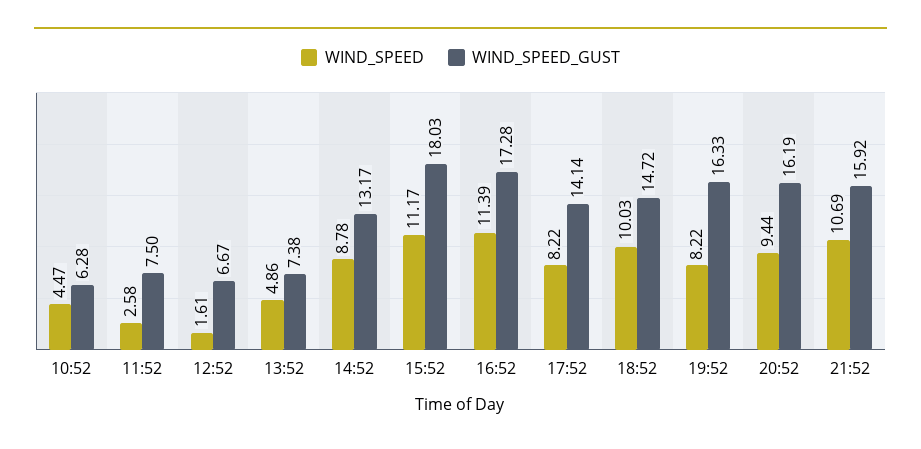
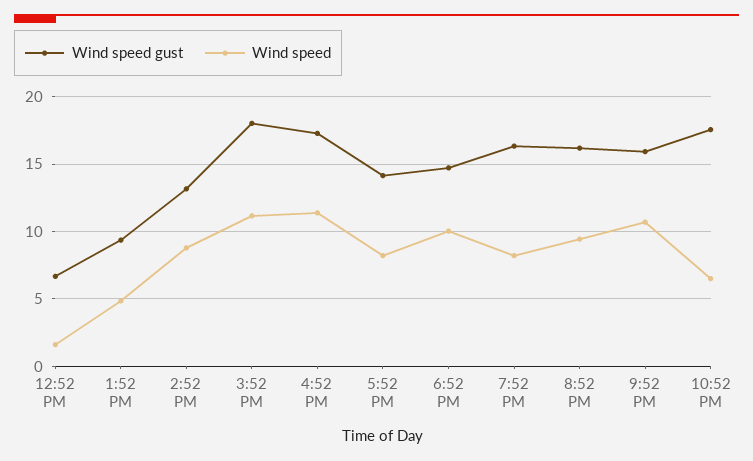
WIND_SPEED, 10:52: 4.47 -> none
WIND_SPEED_GUST, 10:52: 6.28 -> none
WIND_SPEED, 11:52: 2.58 -> none
WIND_SPEED_GUST, 11:52: 7.5 -> none
WIND_SPEED_GUST, 13:52: 7.38 -> 9.5
WIND_SPEED_GUST, 10:52 PM: none -> 17.5
WIND_SPEED, 10:52 PM: none -> 6.5

